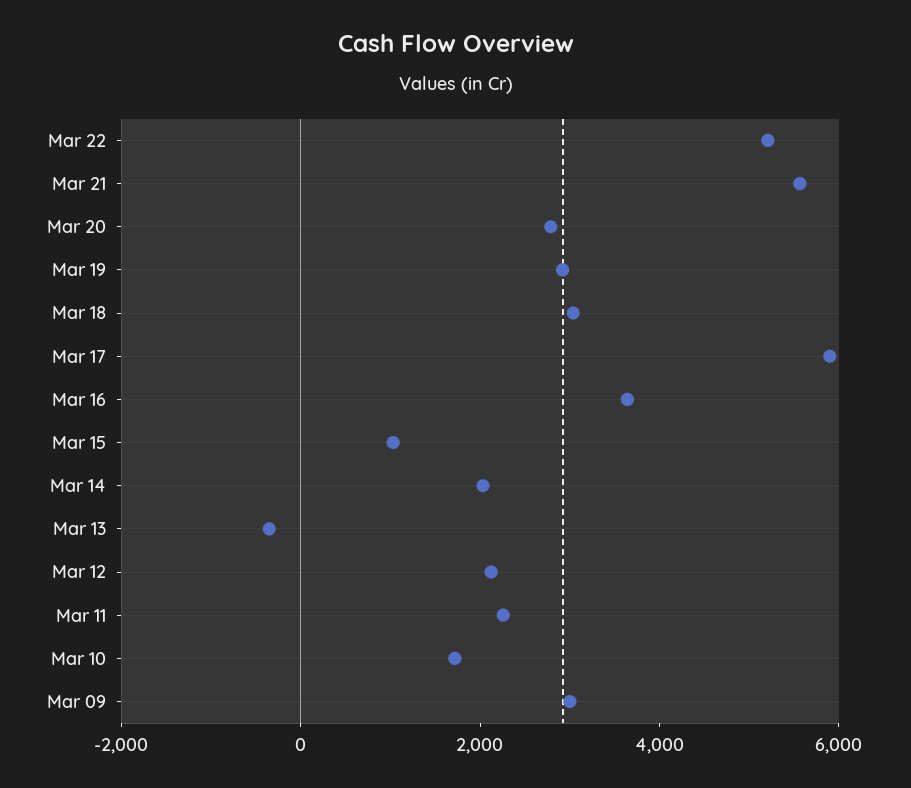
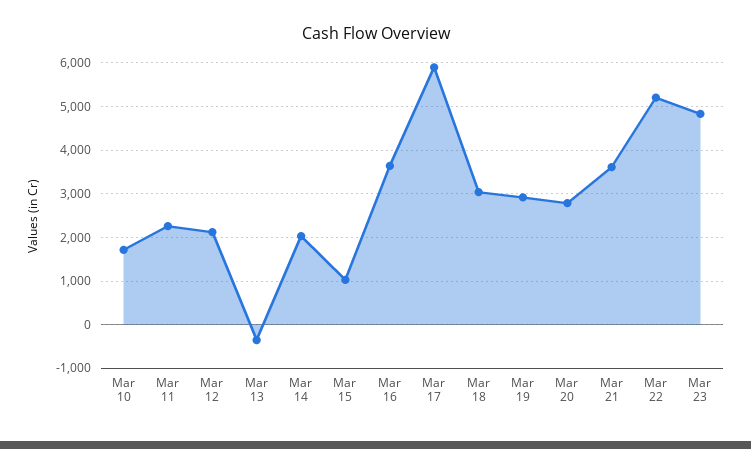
Mar 21: 5500 -> 3600
Mar 09: 3000 -> none
Mar 23: none -> 4800

